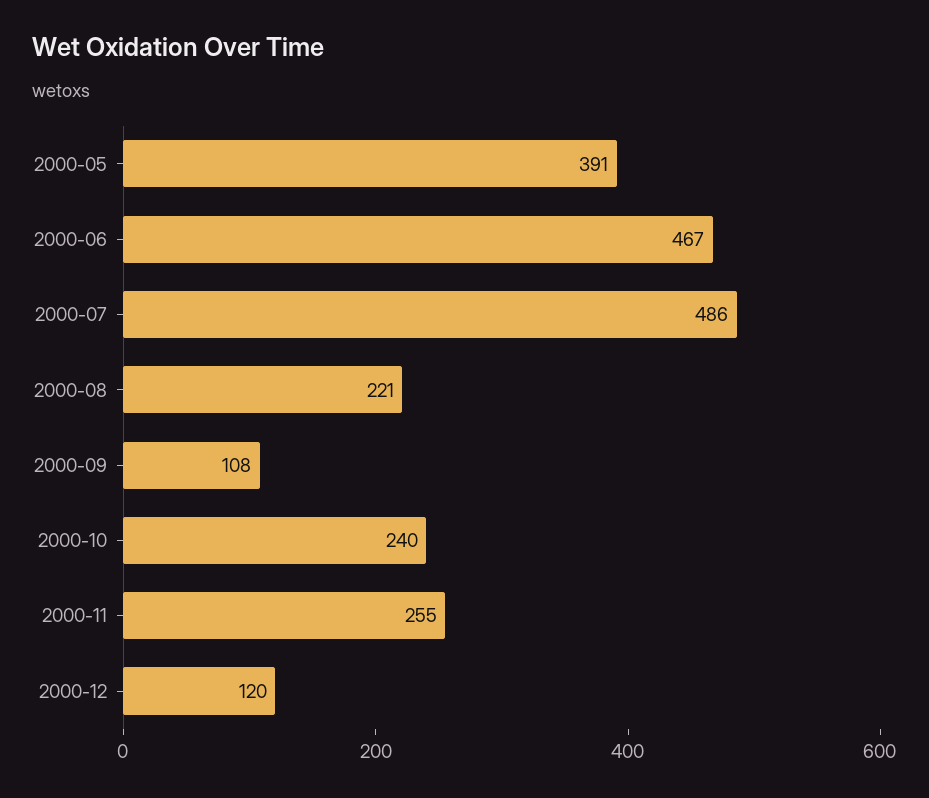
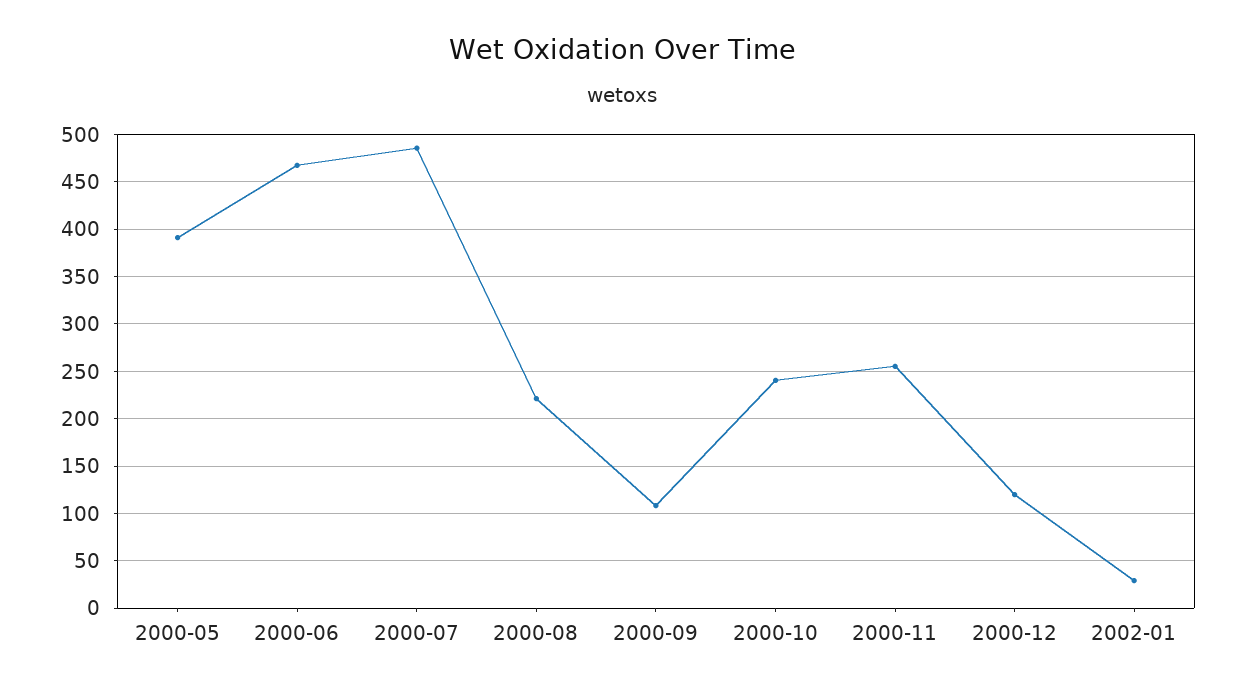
2002-01: none -> 30

